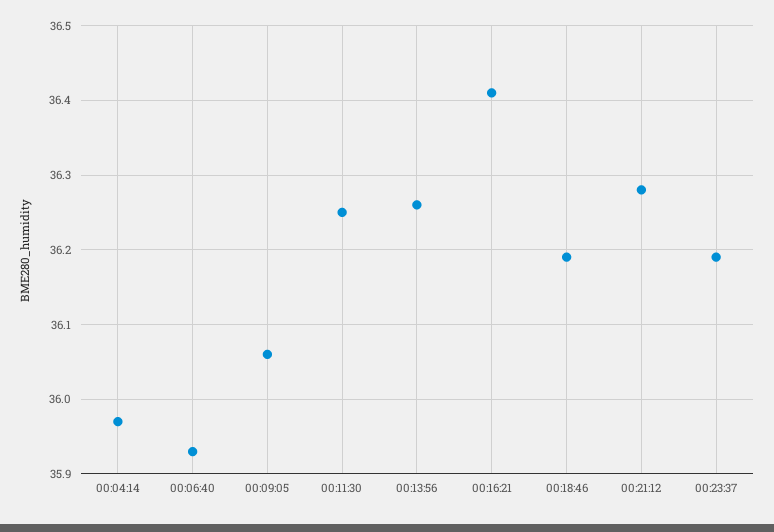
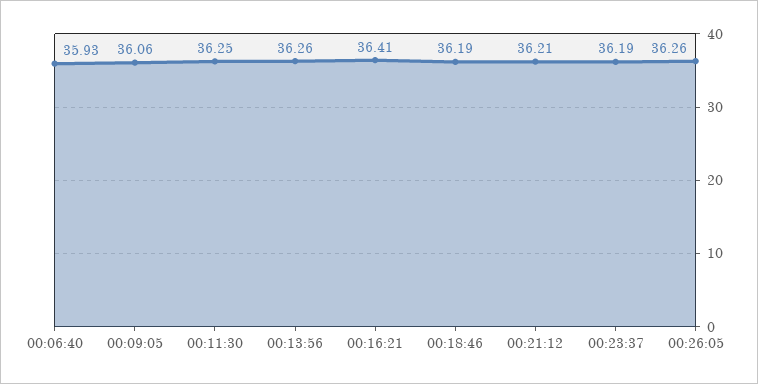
00:04:14: 35.97 -> none
00:21:12: 36.28 -> 36.21
00:26:05: none -> 36.26

